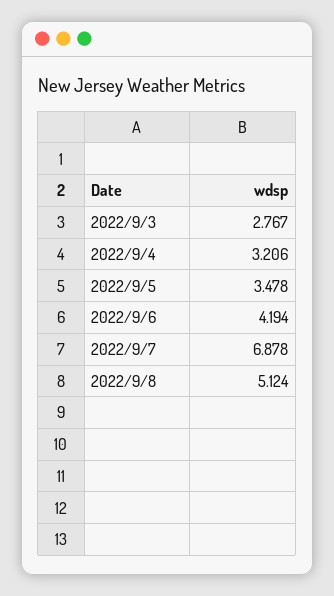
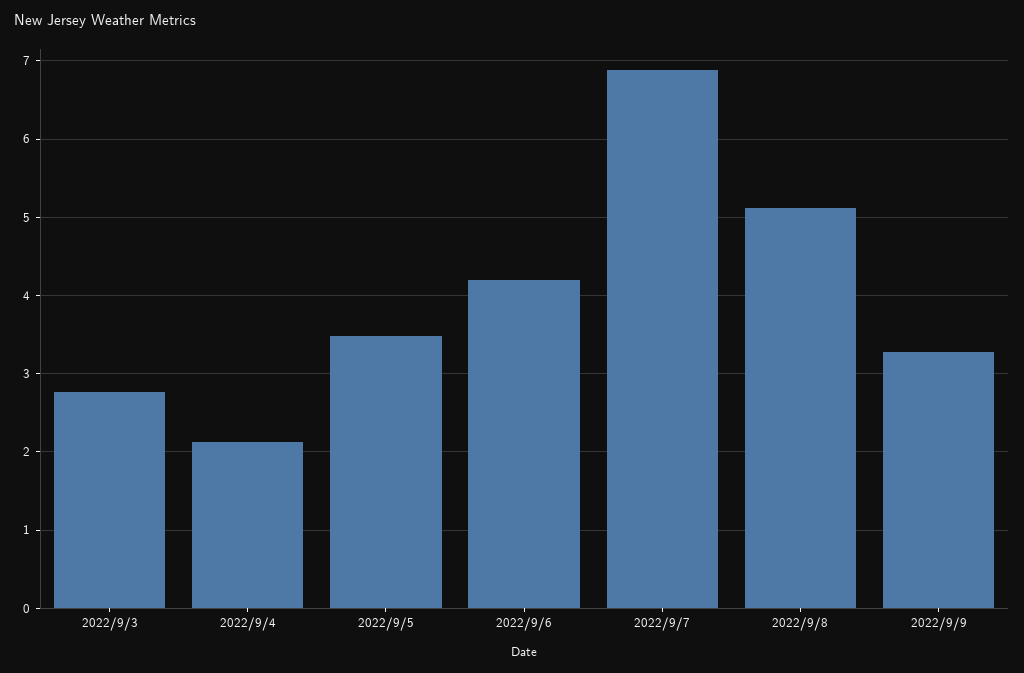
2022/9/4: 3.206 -> 2.1
2022/9/9: none -> 3.3

